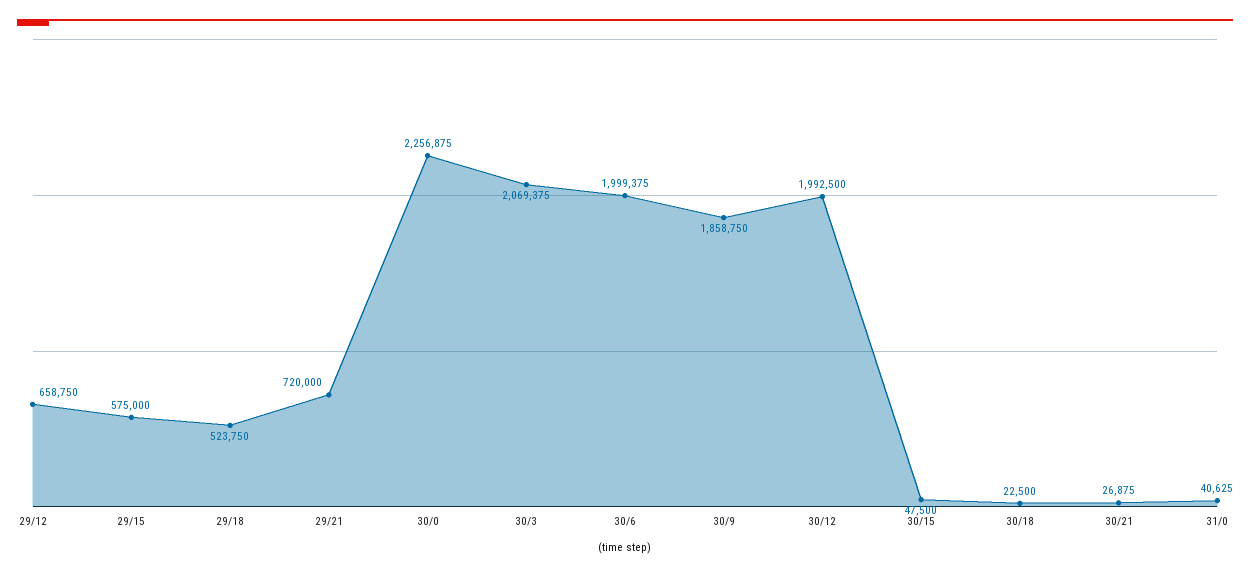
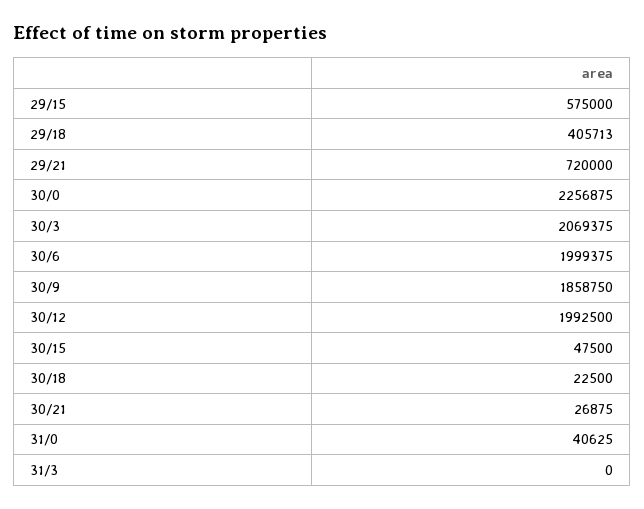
29/12: 658750 -> none
29/18: 523750 -> 405713
31/3: none -> 0

